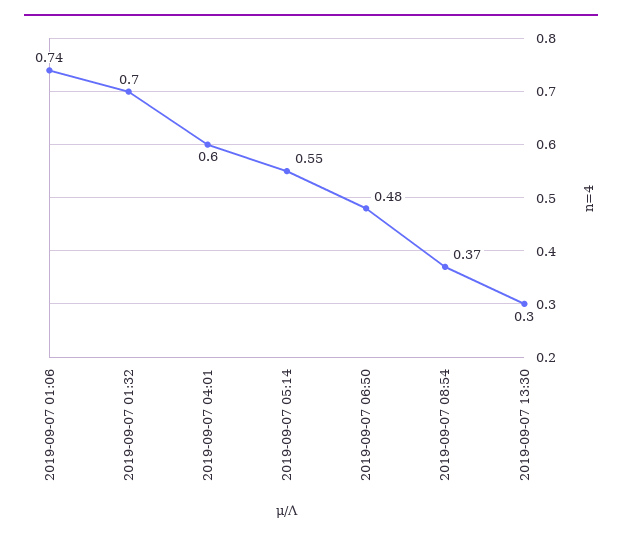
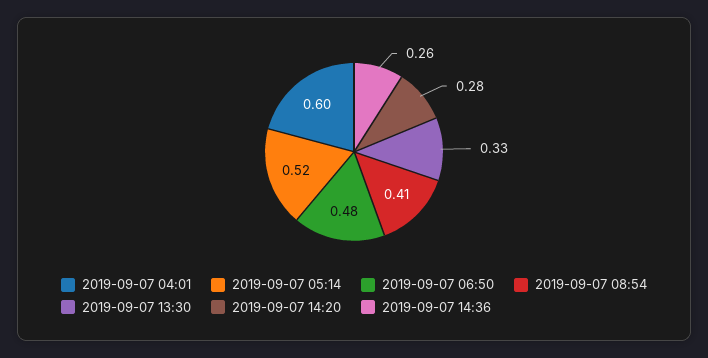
2019-09-07 01:06: 0.74 -> none
2019-09-07 01:32: 0.7 -> none
2019-09-07 05:14: 0.55 -> 0.52
2019-09-07 08:54: 0.37 -> 0.41
2019-09-07 13:30: 0.3 -> 0.33
2019-09-07 14:20: none -> 0.28
2019-09-07 14:36: none -> 0.26

